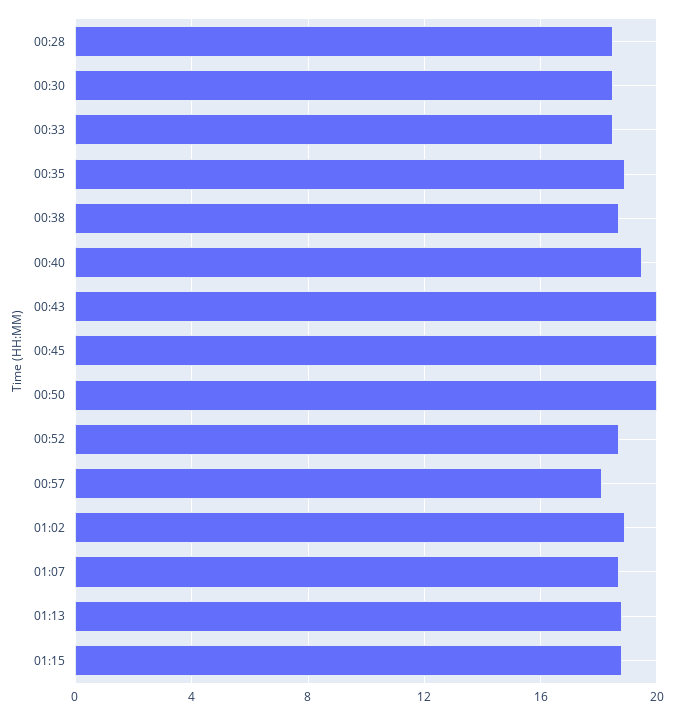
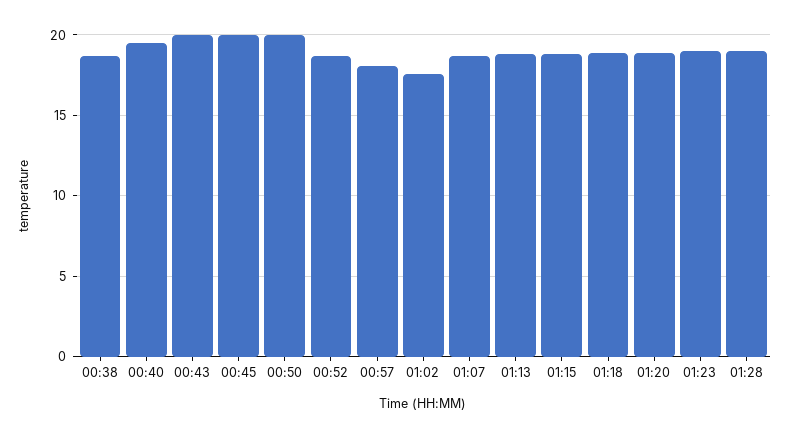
00:28: 18.5 -> none
00:30: 18.5 -> none
00:33: 18.5 -> none
00:35: 19 -> none
01:02: 19 -> 17.5
01:18: none -> 19
01:20: none -> 19
01:23: none -> 19
01:28: none -> 19

